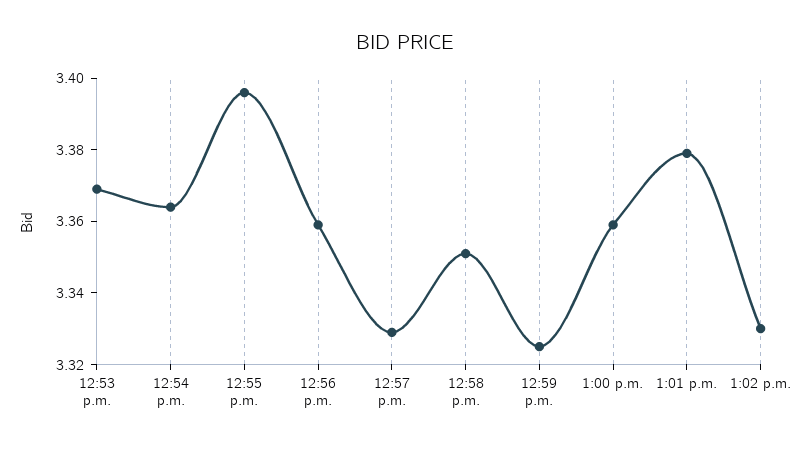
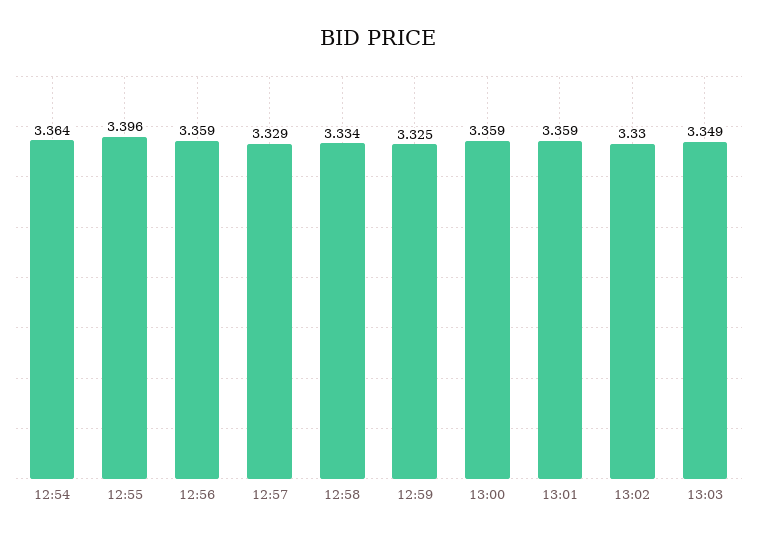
12:53 p.m.: 3.37 -> none
12:58 p.m.: 3.35 -> 3.334
1:01 p.m.: 3.38 -> 3.359
13:03: none -> 3.349

